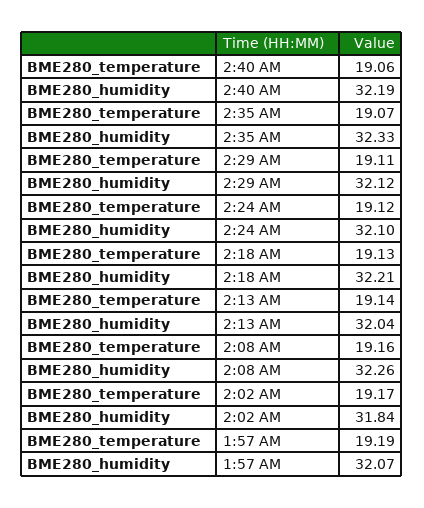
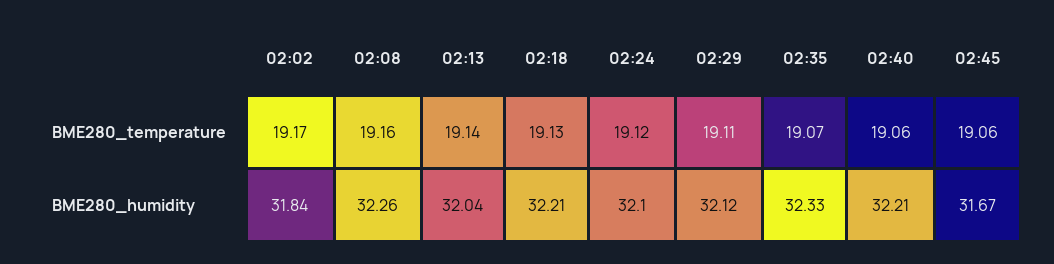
BME280_humidity, 2:40 AM: 32.19 -> 32.21
BME280_temperature, 1:57 AM: 19.19 -> none
BME280_humidity, 1:57 AM: 32.07 -> none
BME280_temperature, 02:45: none -> 19.06
BME280_humidity, 02:45: none -> 31.67

